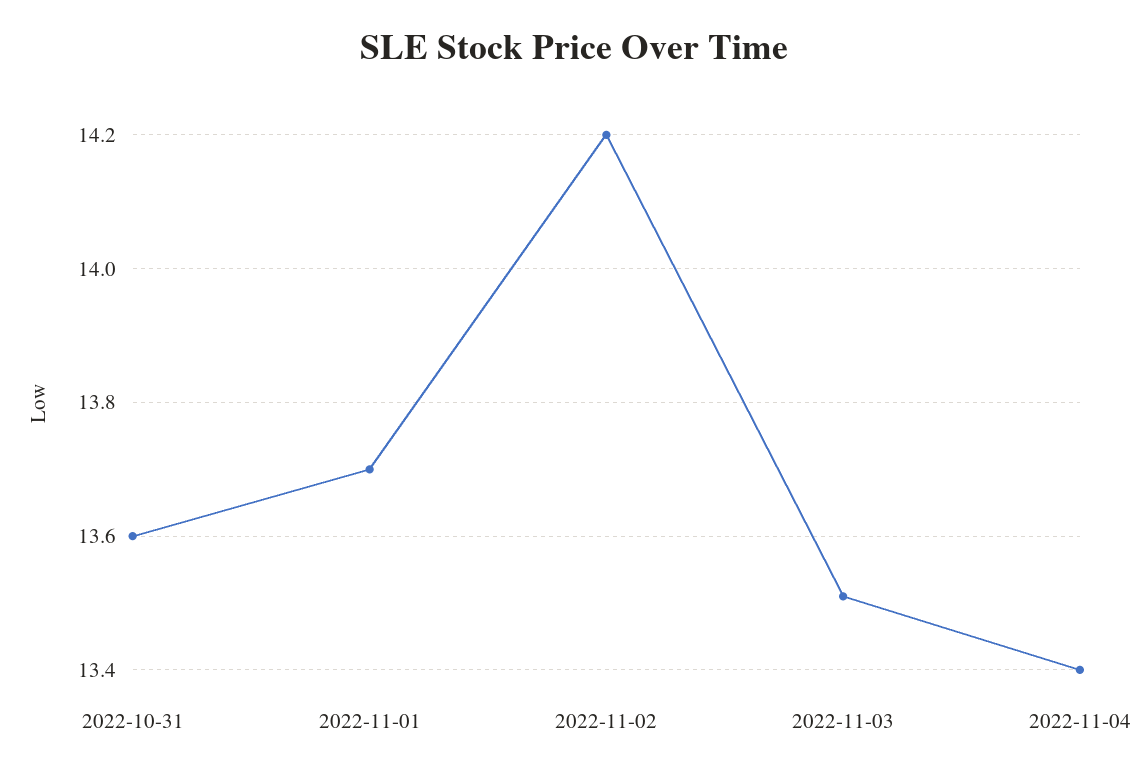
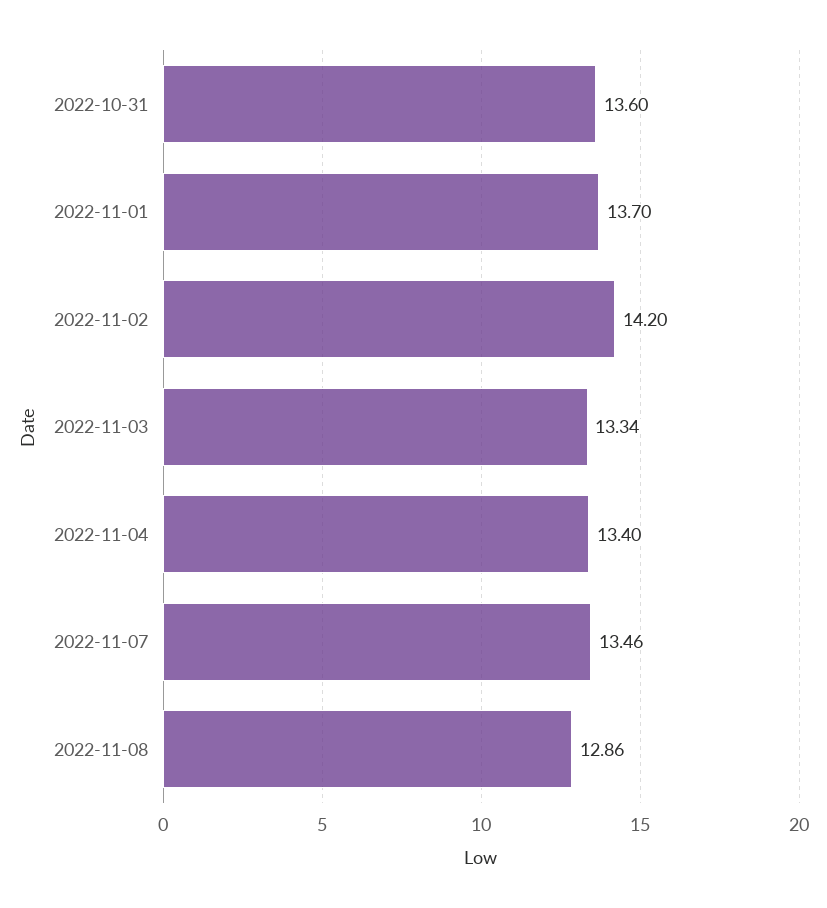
2022-11-03: 13.5 -> 13.34
2022-11-07: none -> 13.46
2022-11-08: none -> 12.86

